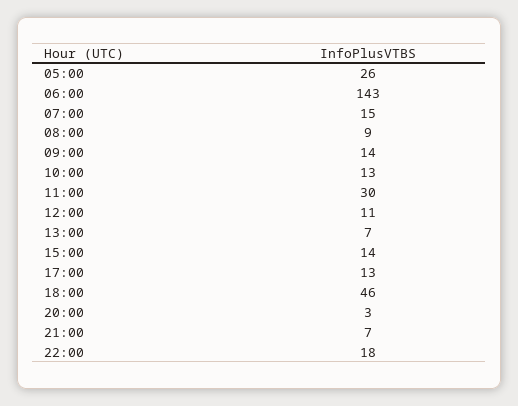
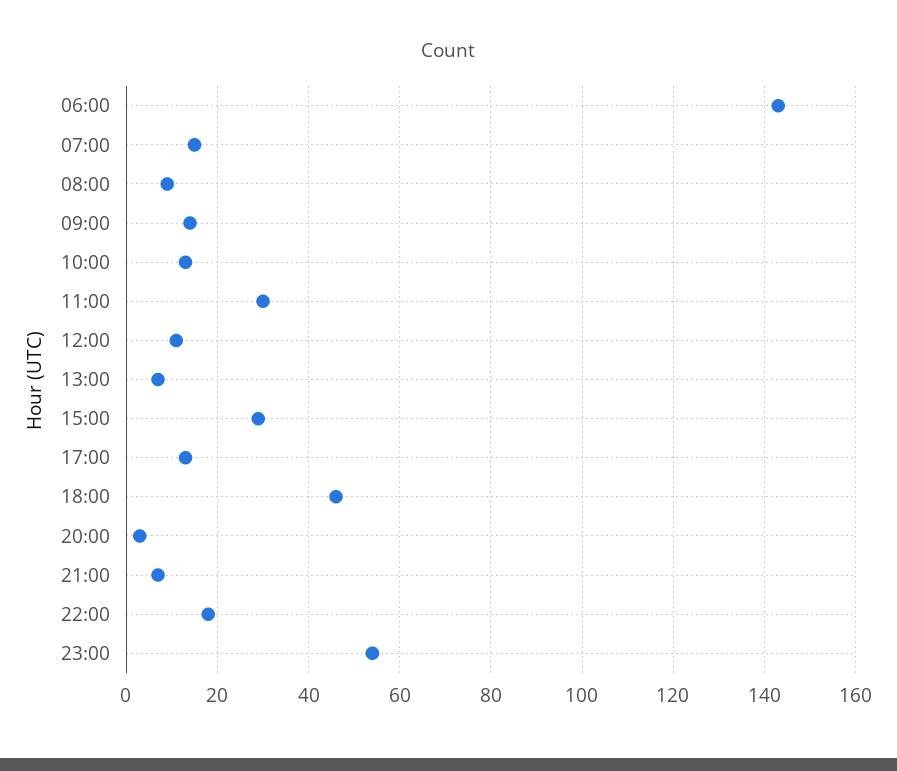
05:00: 26 -> none
15:00: 14 -> 30
23:00: none -> 55

